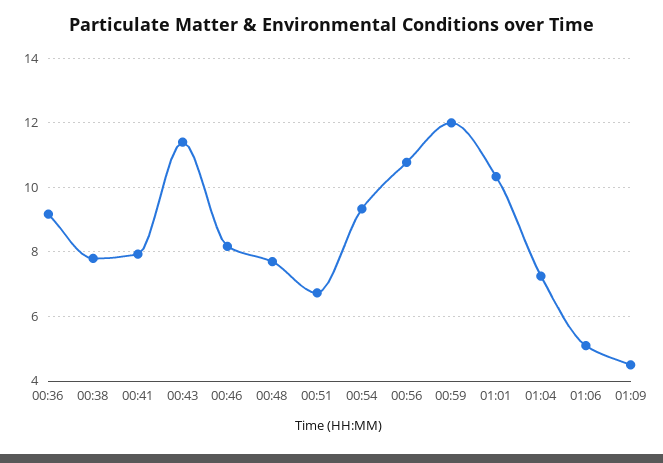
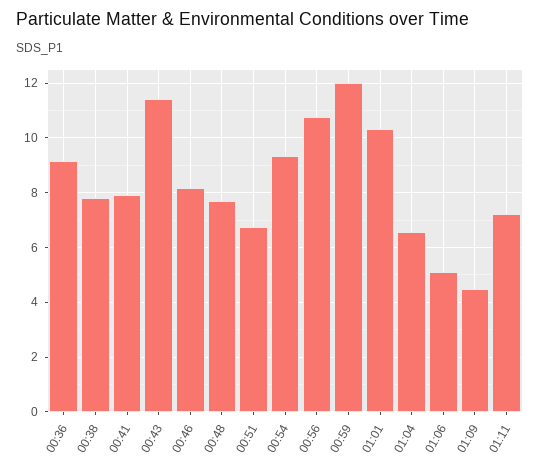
01:04: 7.2 -> 6.5
01:11: none -> 7.25

